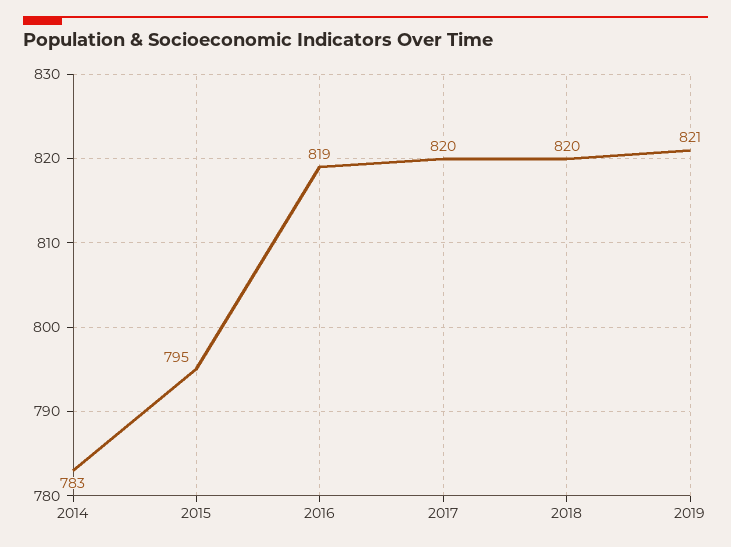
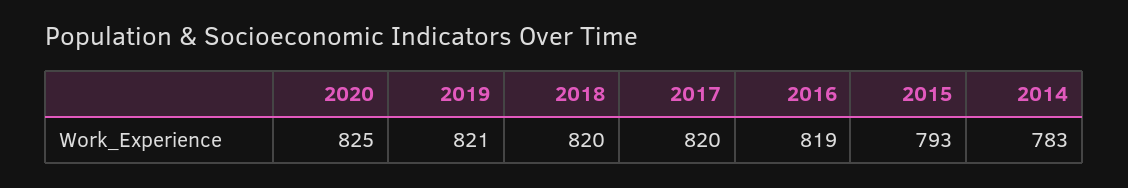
2015: 795 -> 793
2020: none -> 825

